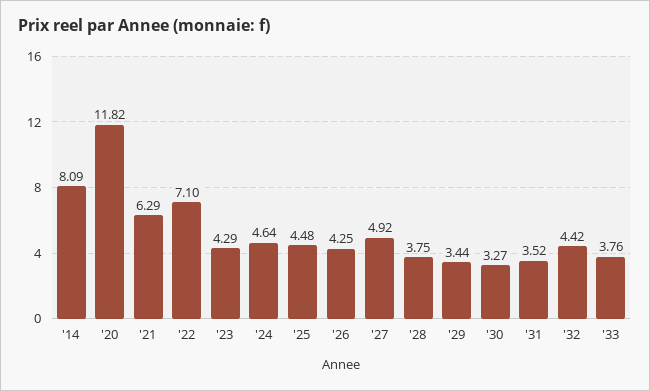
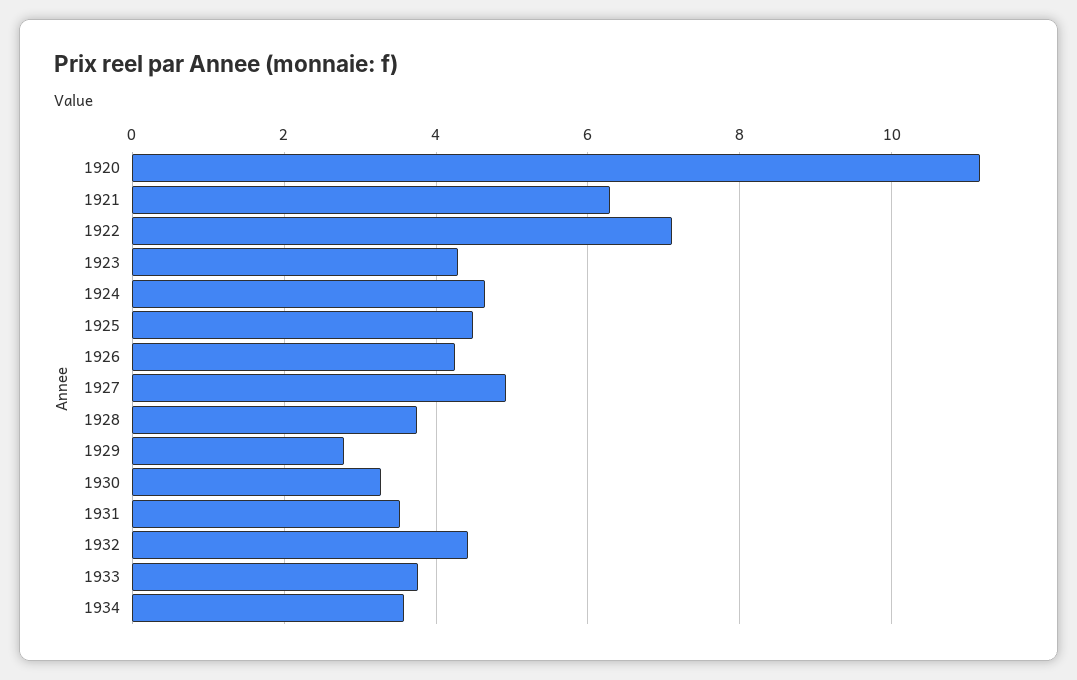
'14: 8.09 -> none
'20: 11.82 -> 11.2
'29: 3.44 -> 2.8
1934: none -> 3.6

